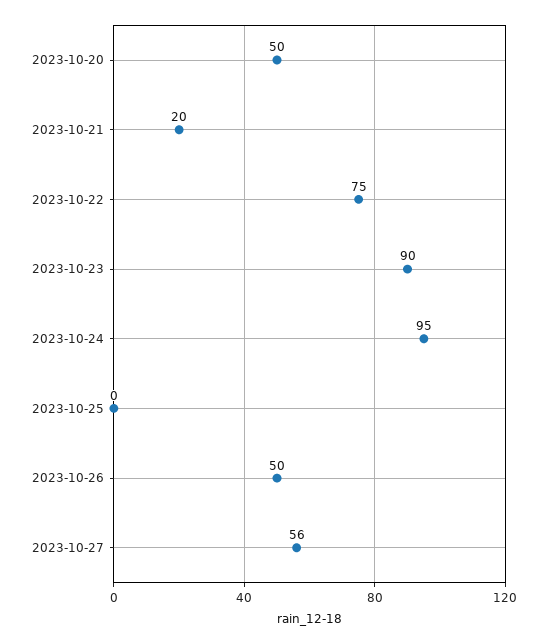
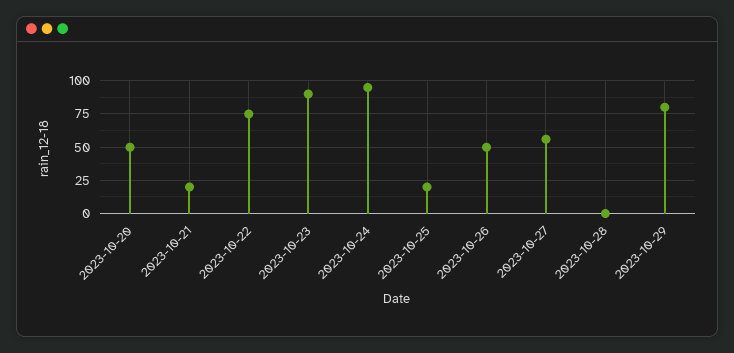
2023-10-25: 0 -> 20
2023-10-28: none -> 0
2023-10-29: none -> 80

